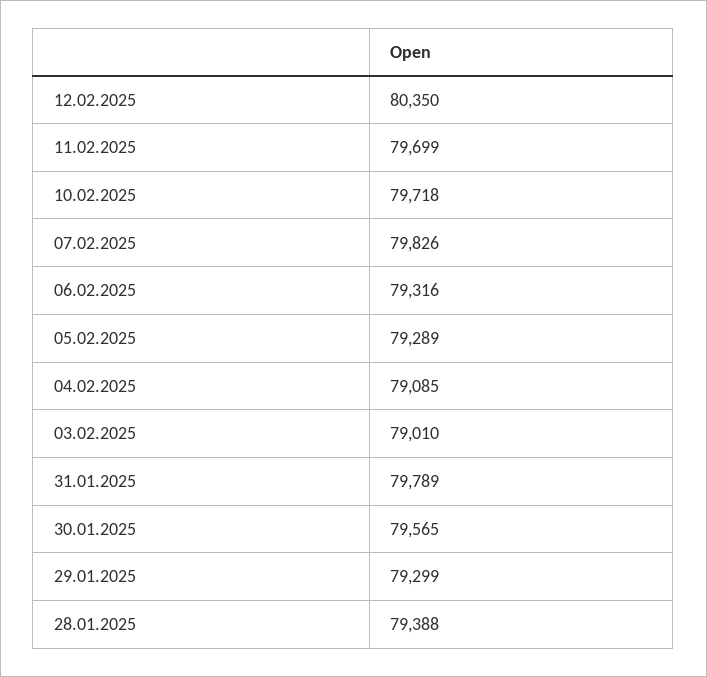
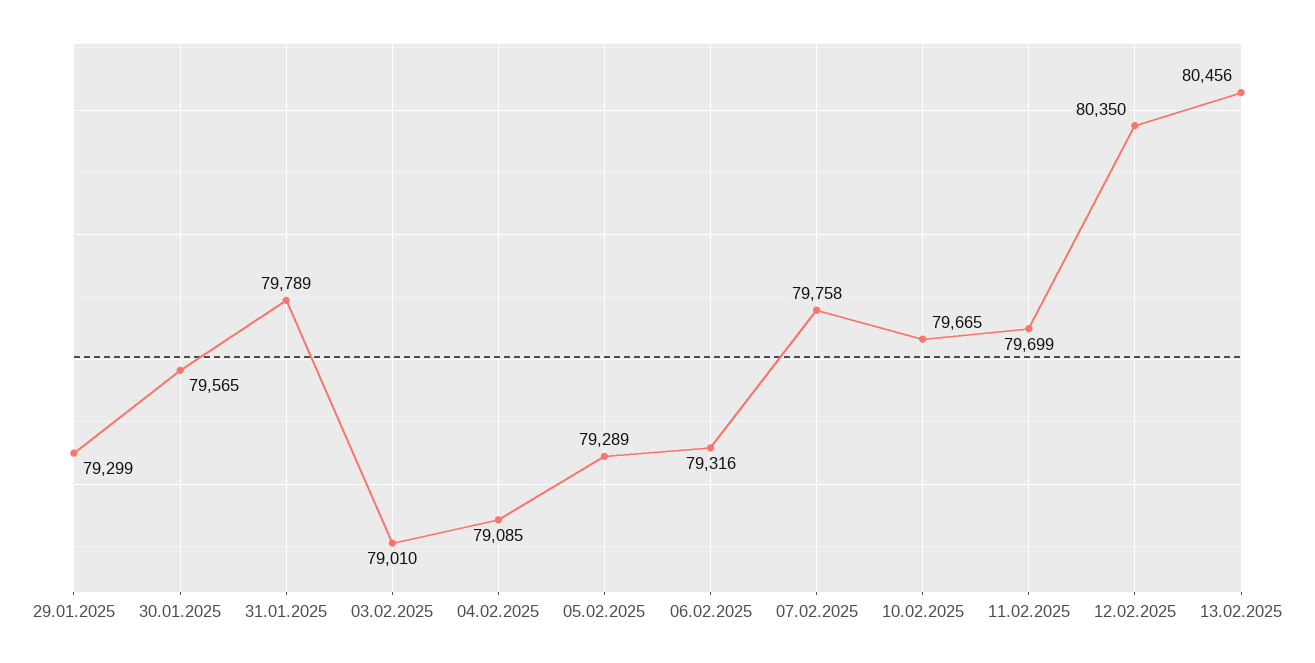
10.02.2025: 79718 -> 79665
07.02.2025: 79826 -> 79758
28.01.2025: 79388 -> none
13.02.2025: none -> 80456

